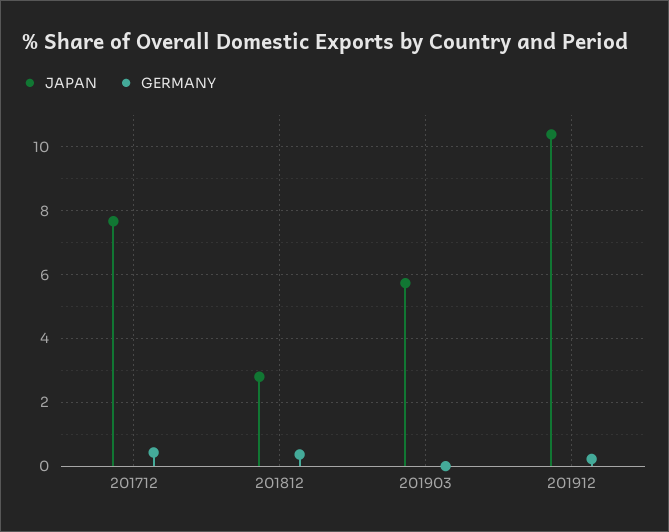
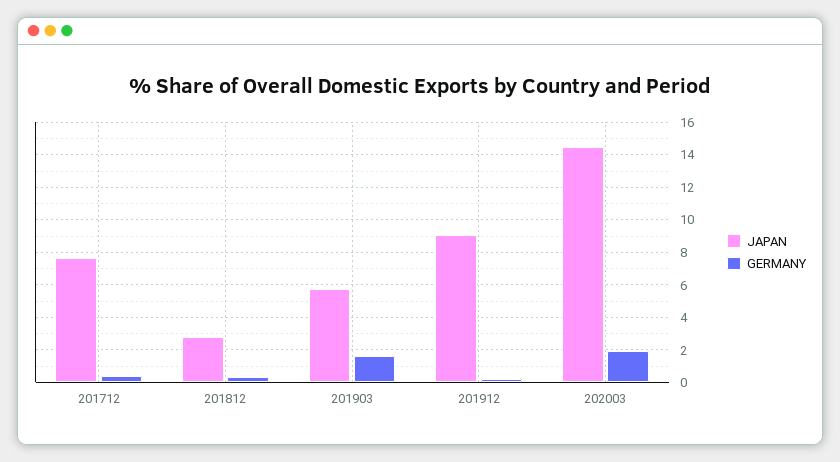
GERMANY, 201903: 0 -> 1.5
JAPAN, 201912: 10.4 -> 9
JAPAN, 202003: none -> 14.5
GERMANY, 202003: none -> 2

